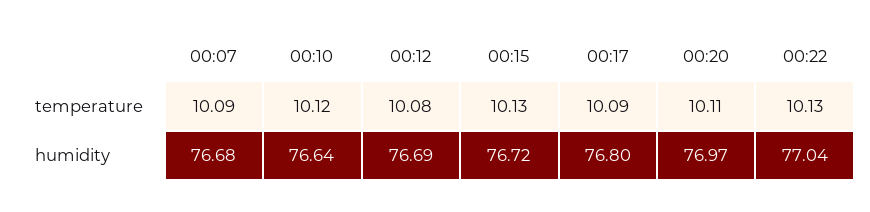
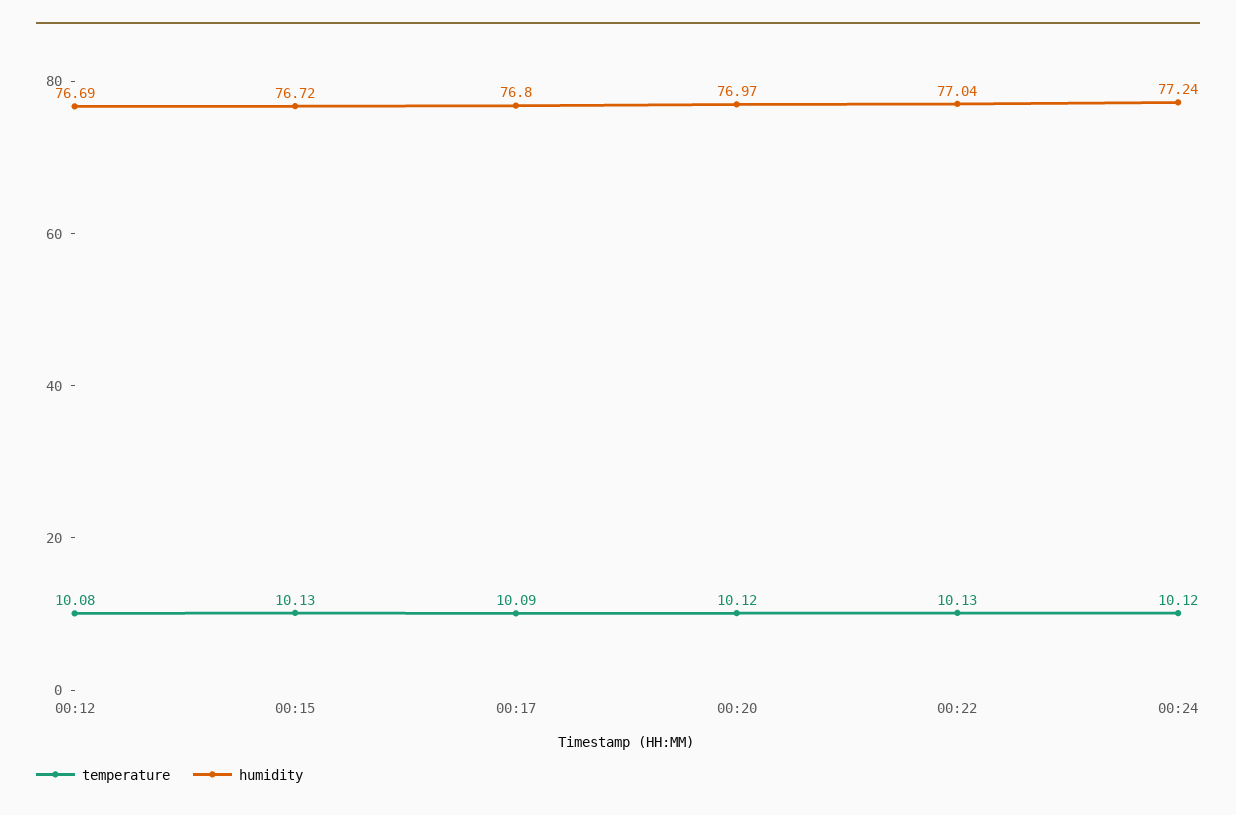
temperature, 00:07: 10.09 -> none
temperature, 00:10: 10.12 -> none
temperature, 00:20: 10.11 -> 10.12
humidity, 00:07: 76.68 -> none
humidity, 00:10: 76.64 -> none
temperature, 00:24: none -> 10.12
humidity, 00:24: none -> 77.24

